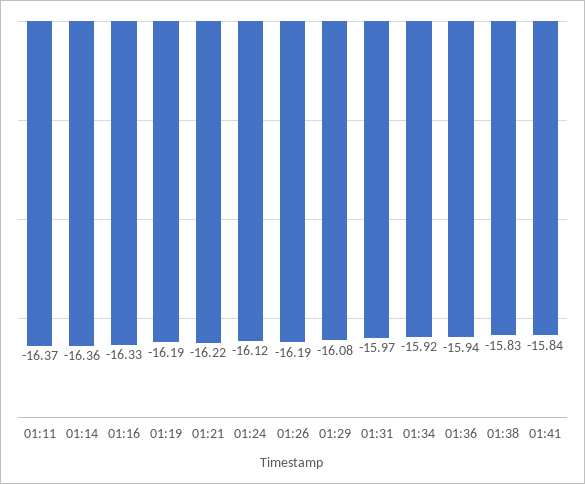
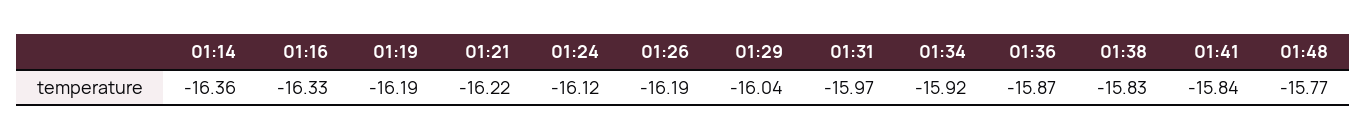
01:11: -16.37 -> none
01:29: -16.08 -> -16.04
01:36: -15.94 -> -15.87
01:48: none -> -15.77

